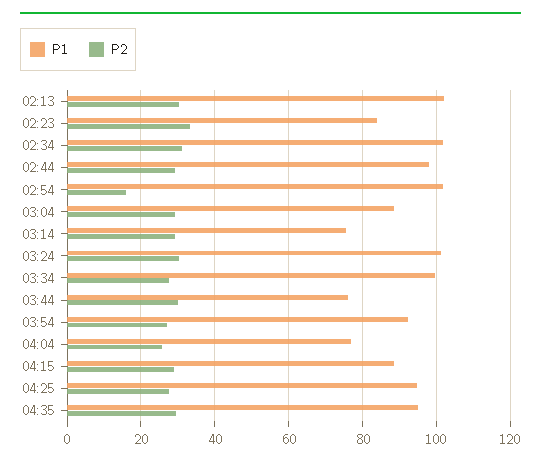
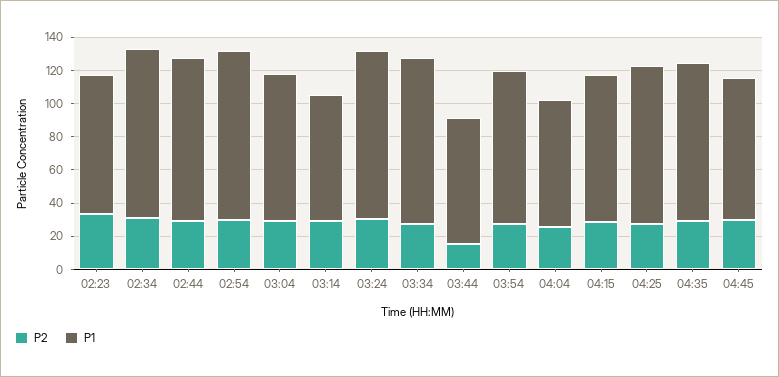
P1, 02:13: 102 -> none
P2, 02:13: 30 -> none
P2, 02:54: 16 -> 30
P2, 03:44: 30 -> 15
P2, 04:45: none -> 30
P1, 04:45: none -> 85

